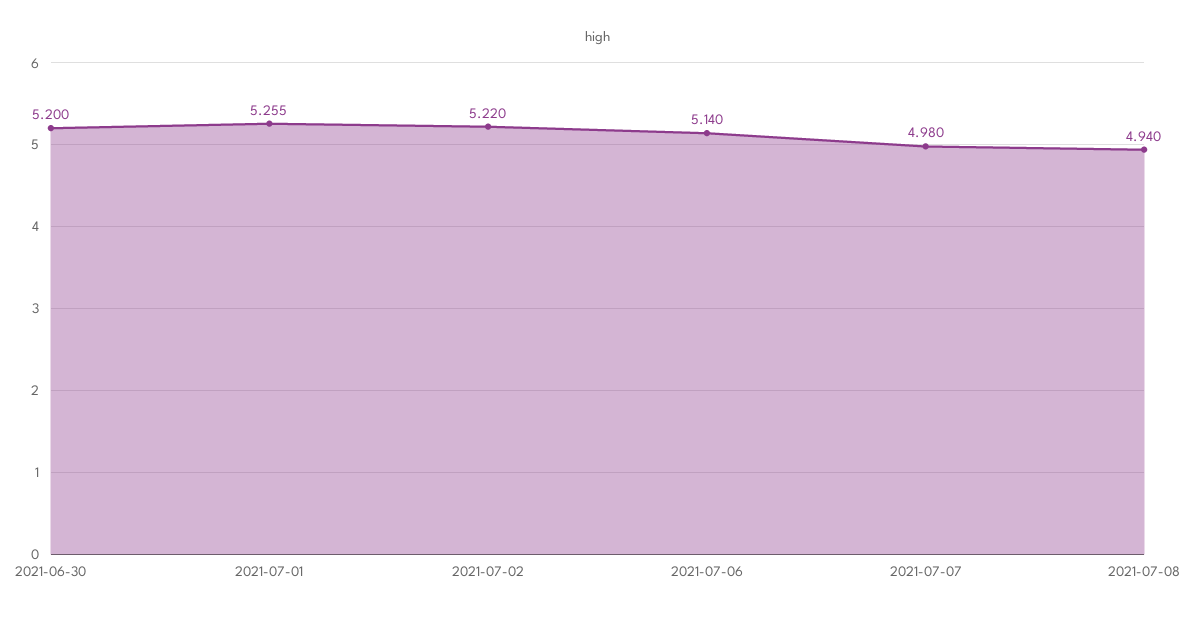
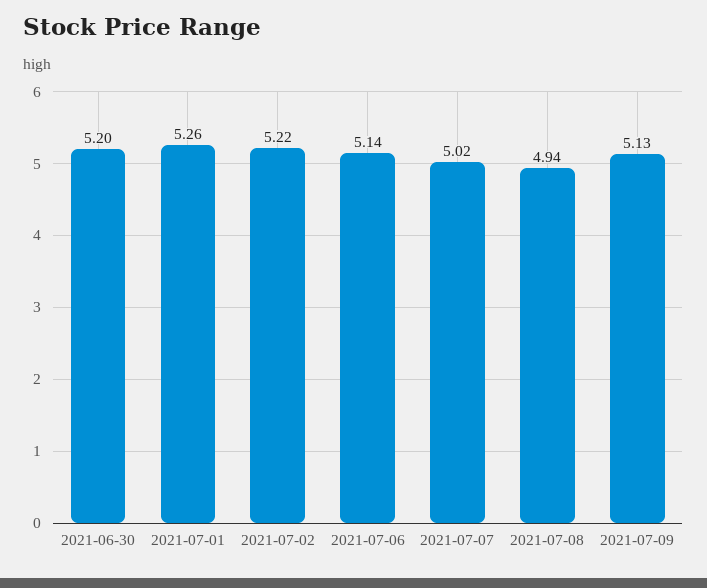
2021-07-07: 4.98 -> 5.02
2021-07-09: none -> 5.13

